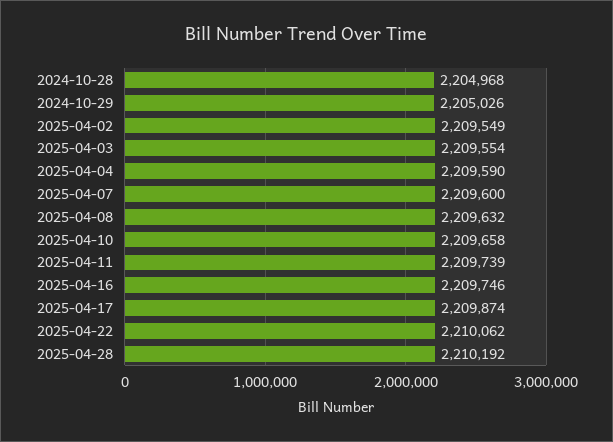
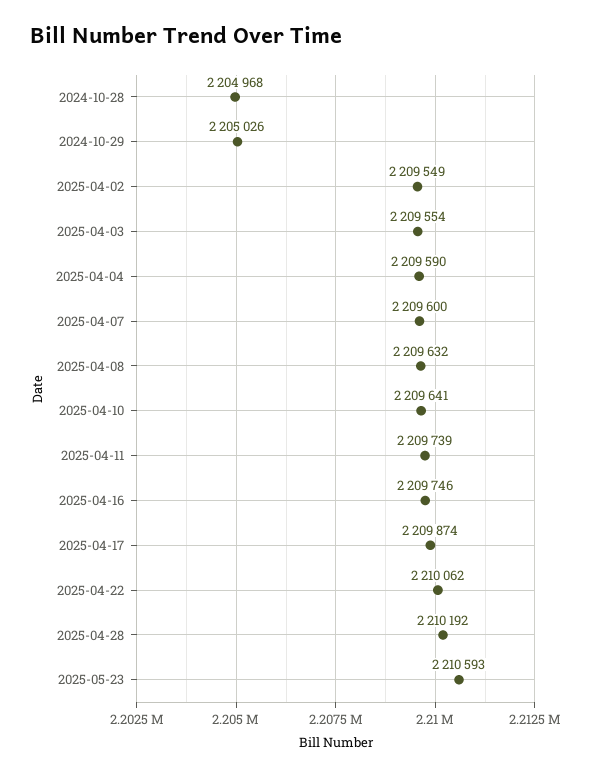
2025-04-10: 2209658 -> 2209641
2025-05-23: none -> 2210593

